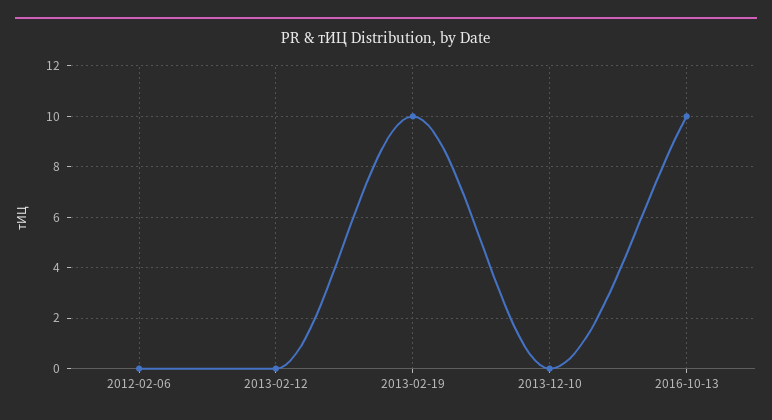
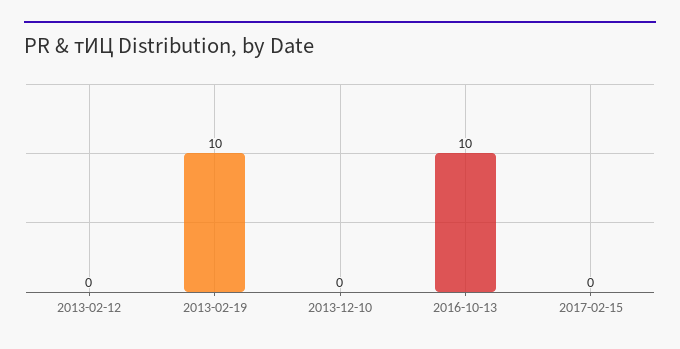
2012-02-06: 0 -> none
2017-02-15: none -> 0

